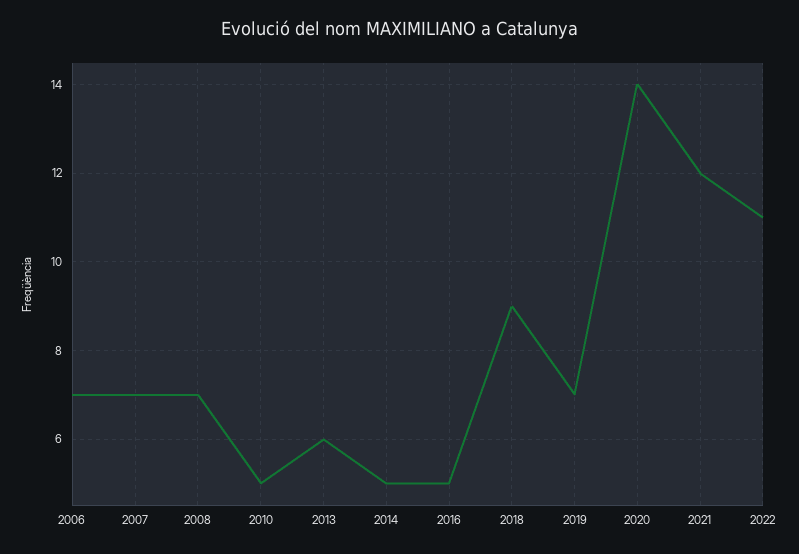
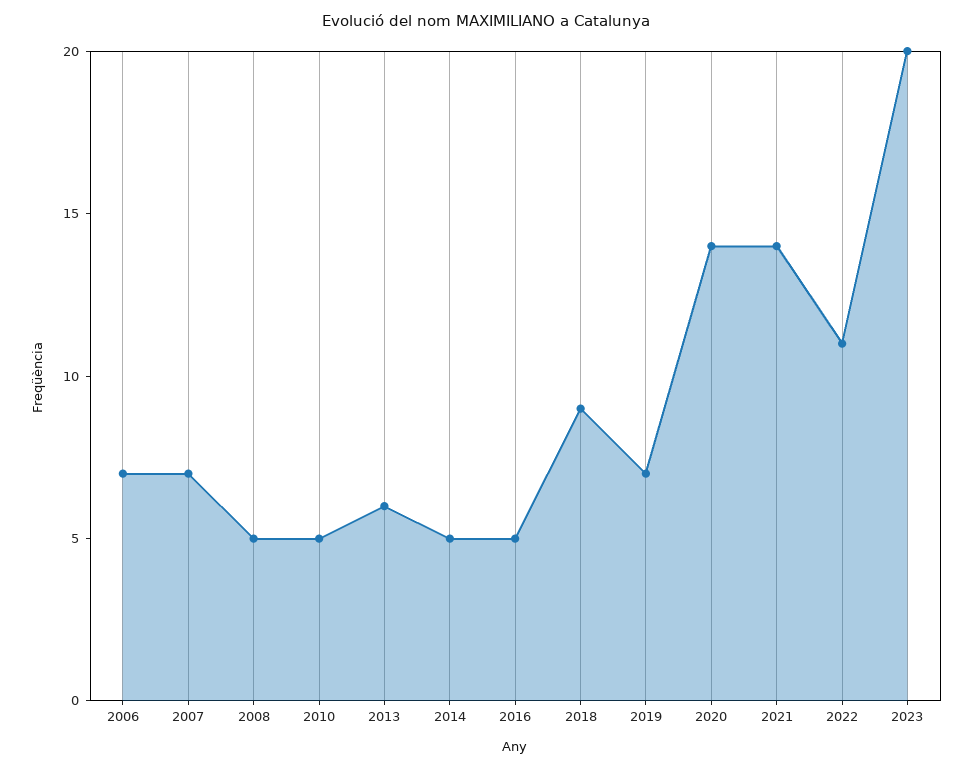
2008: 7 -> 5
2021: 12 -> 14
2023: none -> 20

